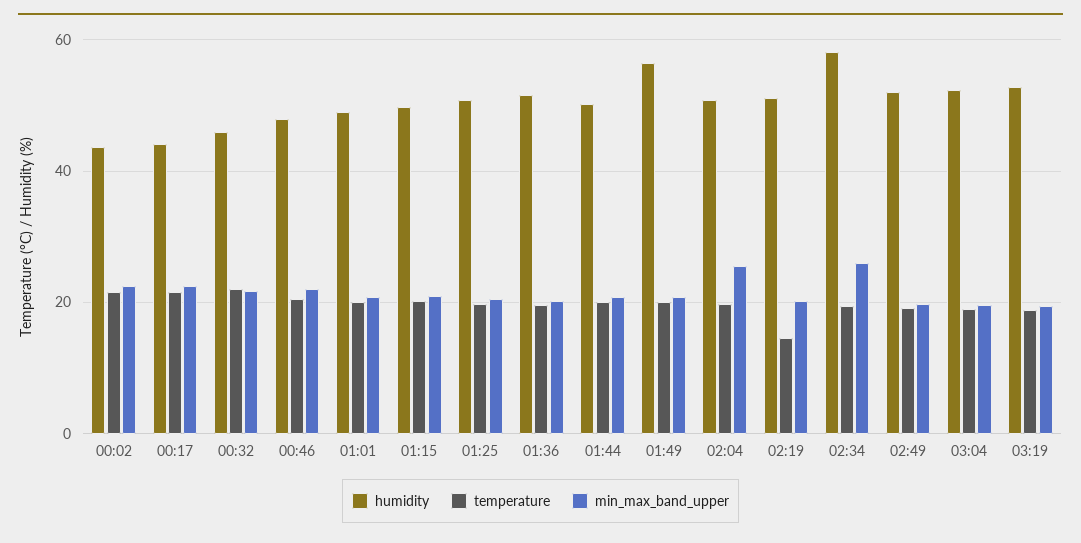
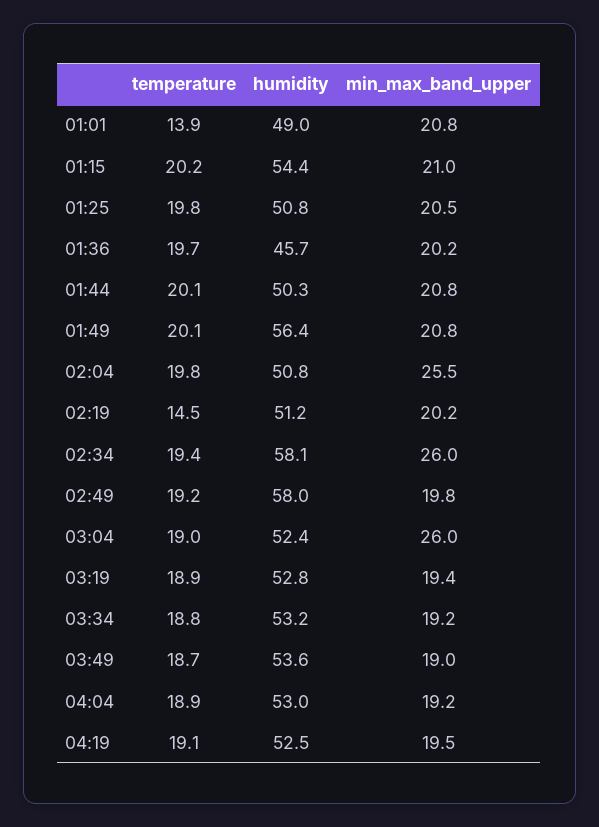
humidity, 00:02: 44 -> none
temperature, 00:02: 22 -> none
min_max_band_upper, 00:02: 22 -> none
humidity, 00:17: 44 -> none
temperature, 00:17: 22 -> none
min_max_band_upper, 00:17: 22 -> none
humidity, 00:32: 46 -> none
temperature, 00:32: 22 -> none
min_max_band_upper, 00:32: 22 -> none
humidity, 00:46: 48 -> none
temperature, 00:46: 20 -> none
min_max_band_upper, 00:46: 22 -> none
temperature, 01:01: 20 -> 13.9
humidity, 01:15: 50 -> 54.4
humidity, 01:36: 52 -> 45.7
humidity, 02:49: 52 -> 58
min_max_band_upper, 03:04: 20 -> 26
temperature, 03:34: none -> 18.8
humidity, 03:34: none -> 53.2
min_max_band_upper, 03:34: none -> 19.2
temperature, 03:49: none -> 18.7
humidity, 03:49: none -> 53.6
min_max_band_upper, 03:49: none -> 19
temperature, 04:04: none -> 18.9
humidity, 04:04: none -> 53
min_max_band_upper, 04:04: none -> 19.2
temperature, 04:19: none -> 19.1
humidity, 04:19: none -> 52.5
min_max_band_upper, 04:19: none -> 19.5

